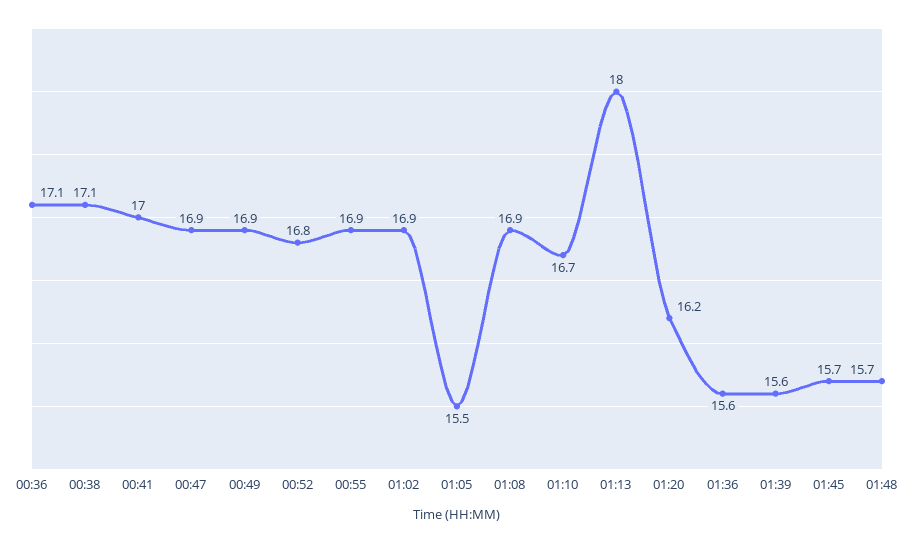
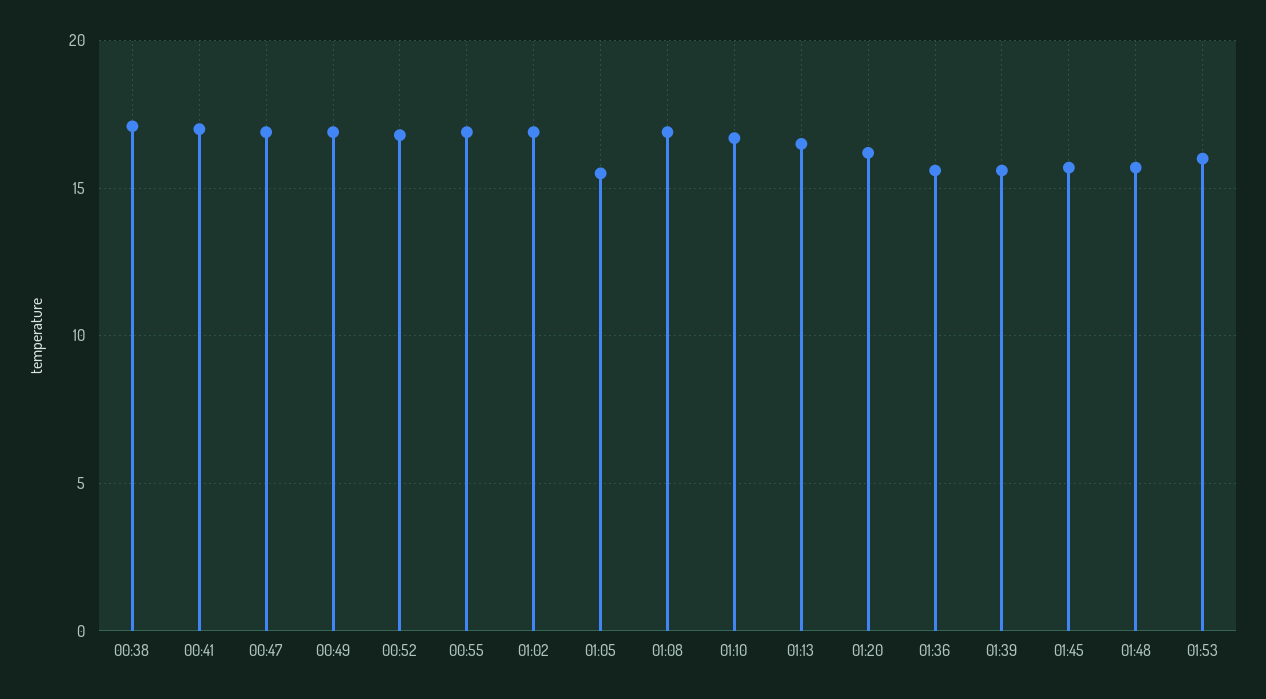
00:36: 17.1 -> none
01:13: 18 -> 16.5
01:53: none -> 16

